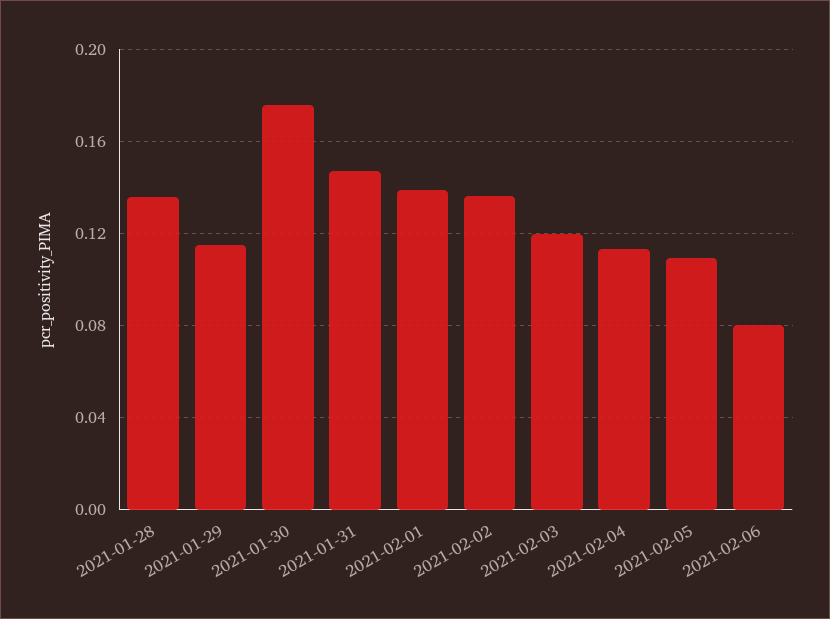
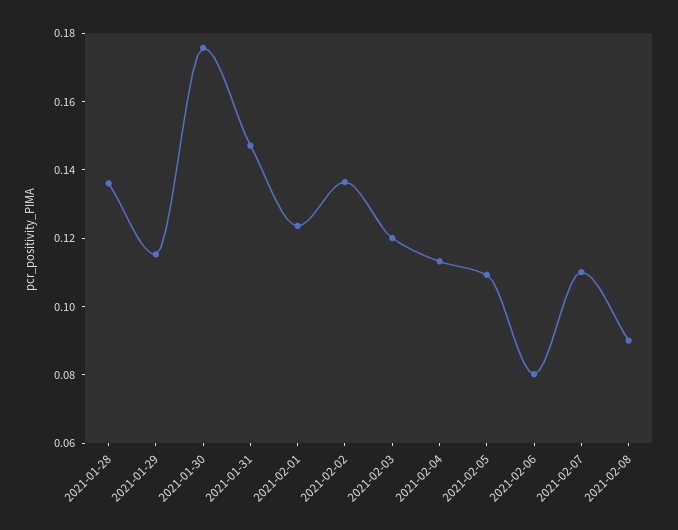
2021-02-01: 0.14 -> 0.125
2021-02-07: none -> 0.11
2021-02-08: none -> 0.09

